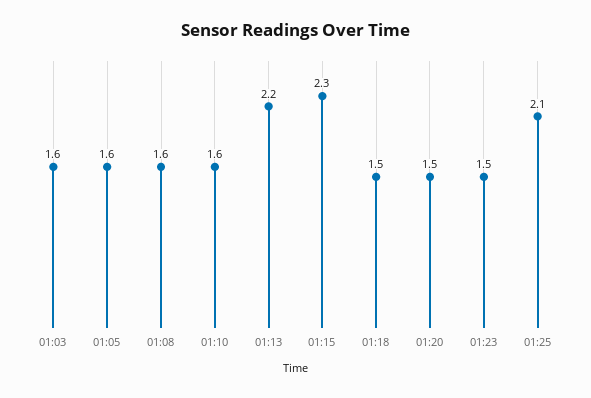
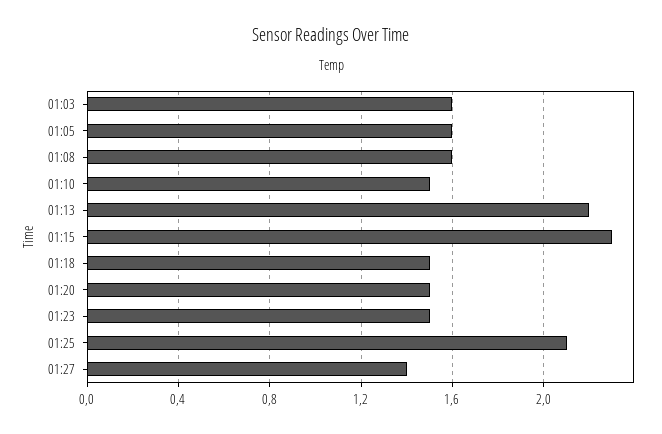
01:10: 1.6 -> 1.5
01:27: none -> 1.4

